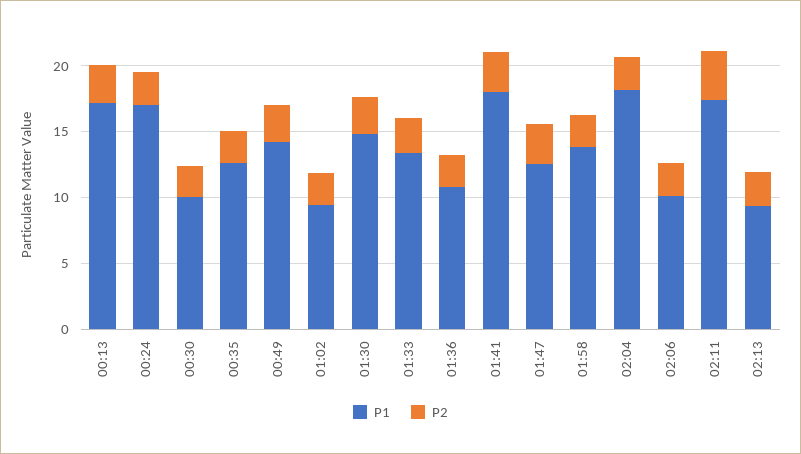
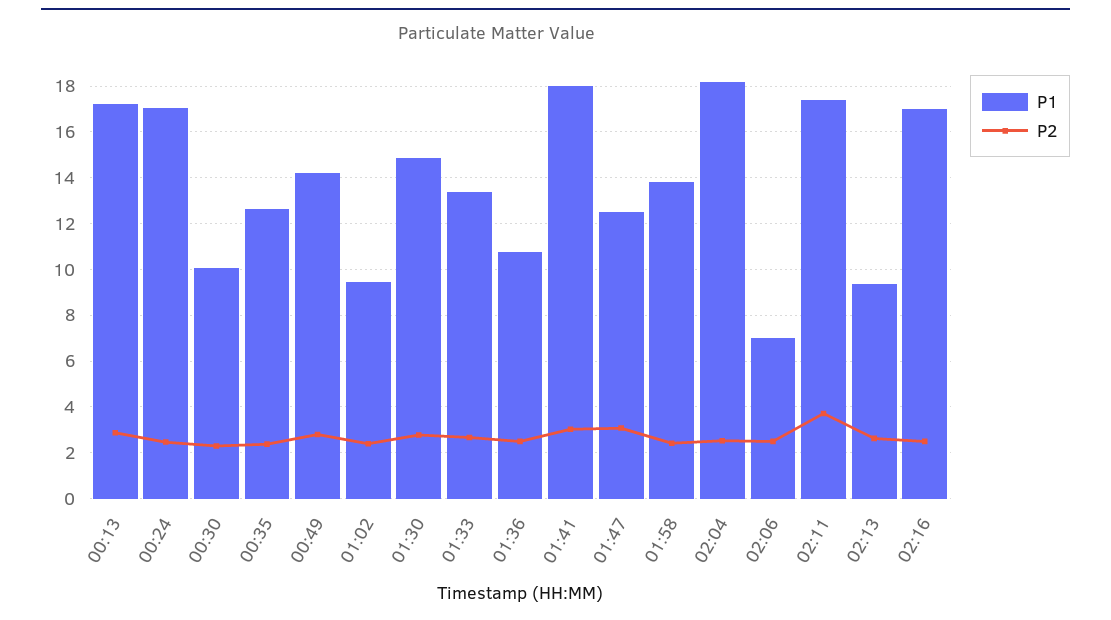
P1, 02:06: 10 -> 7
P1, 02:16: none -> 17
P2, 02:16: none -> 2.5

